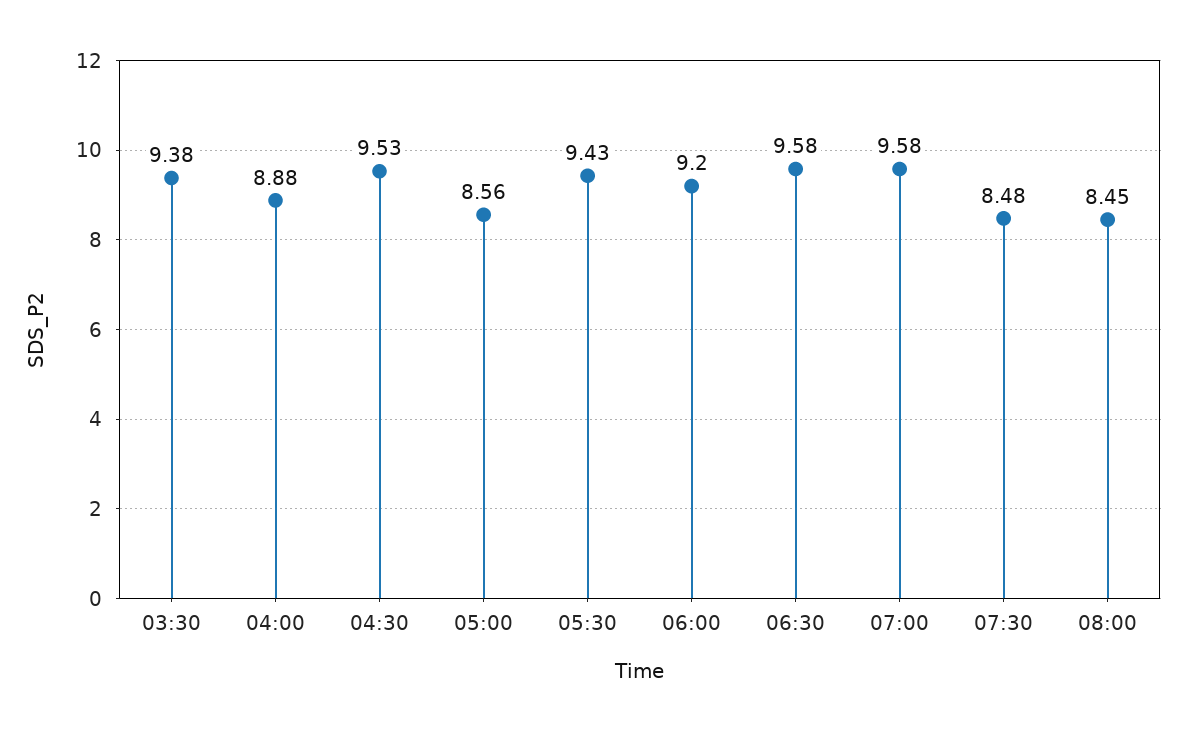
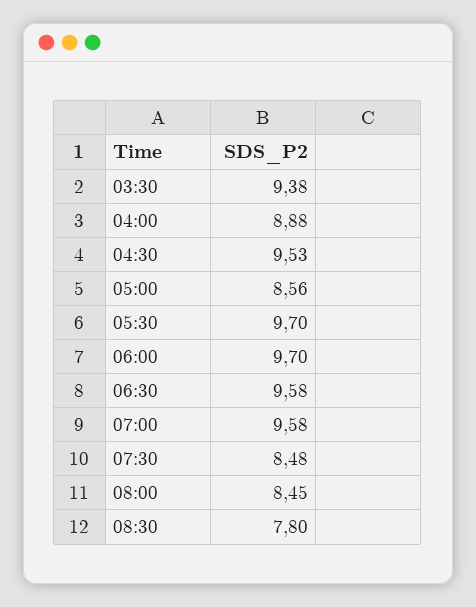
05:30: 9.43 -> 9.7
06:00: 9.2 -> 9.7
08:30: none -> 7.8

